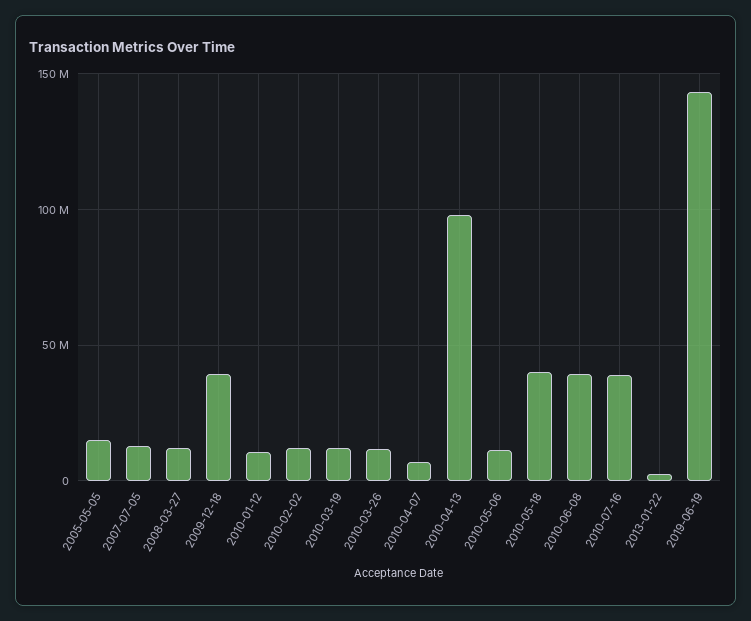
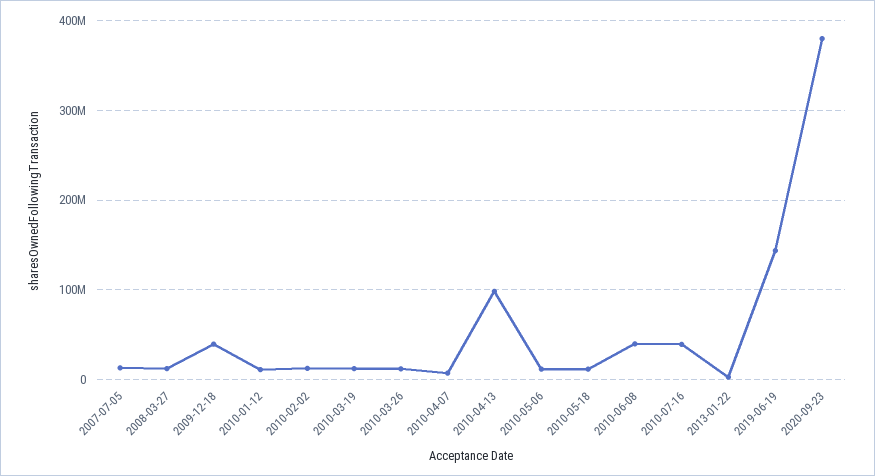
2005-05-05: 15000000 -> none
2010-05-18: 40000000 -> 10000000
2020-09-23: none -> 380000000

